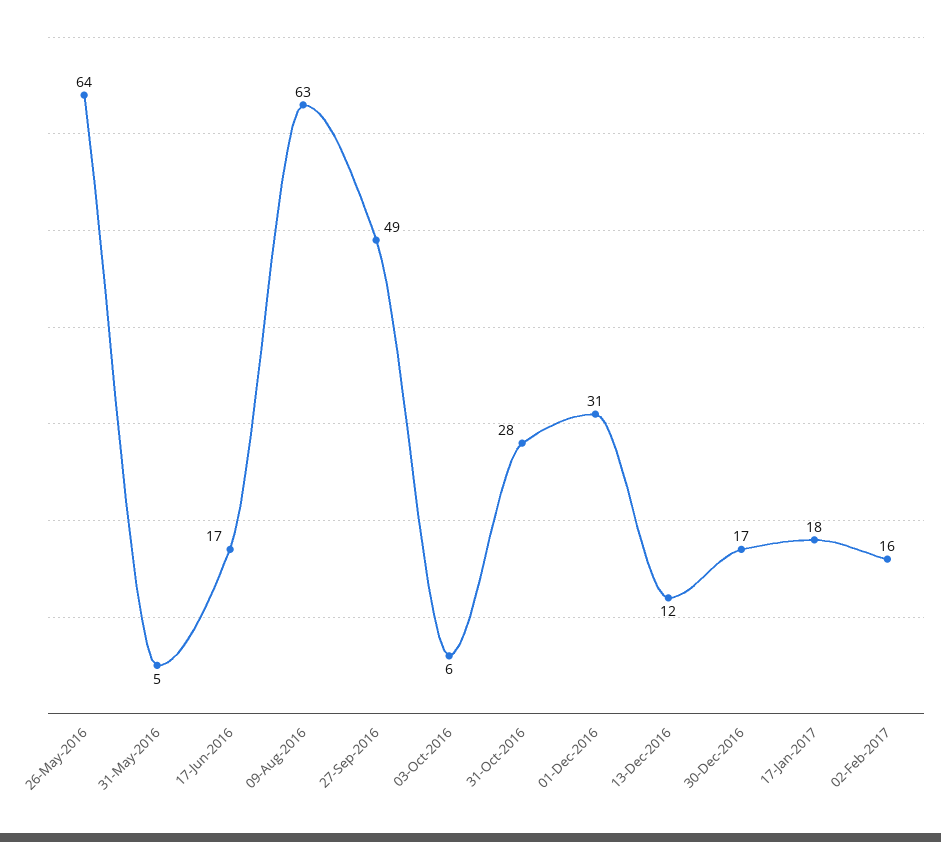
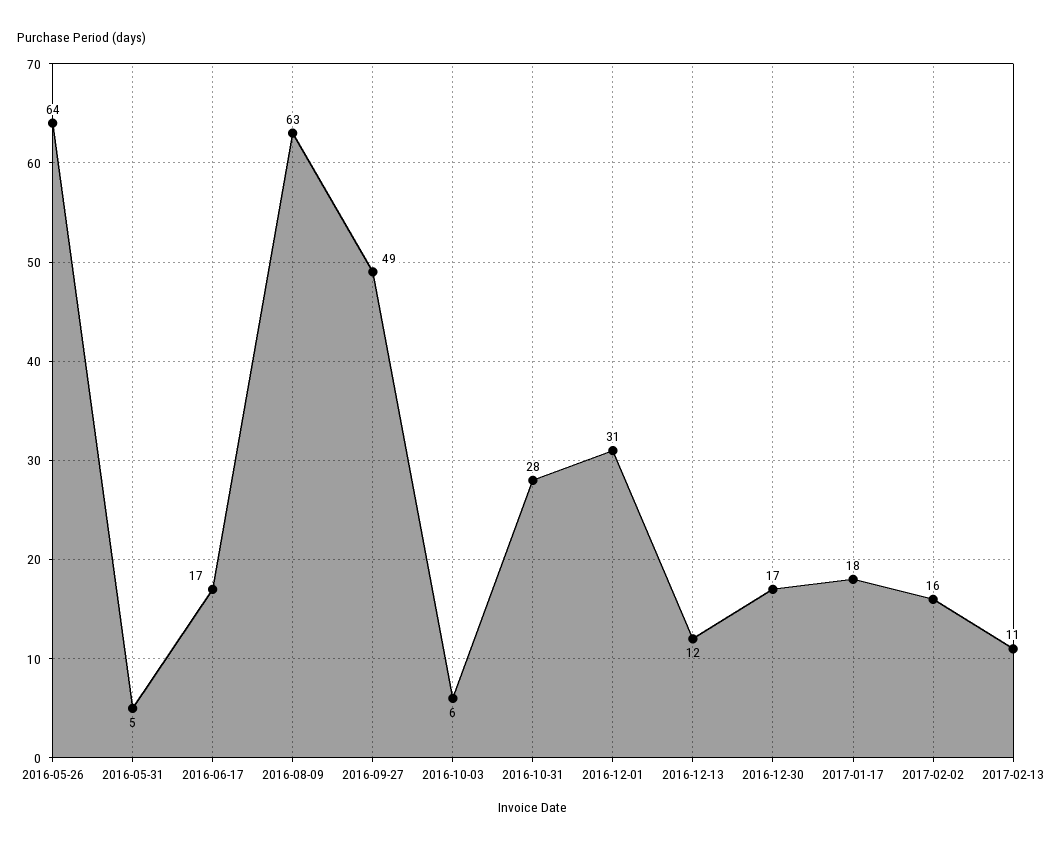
2017-02-13: none -> 11

